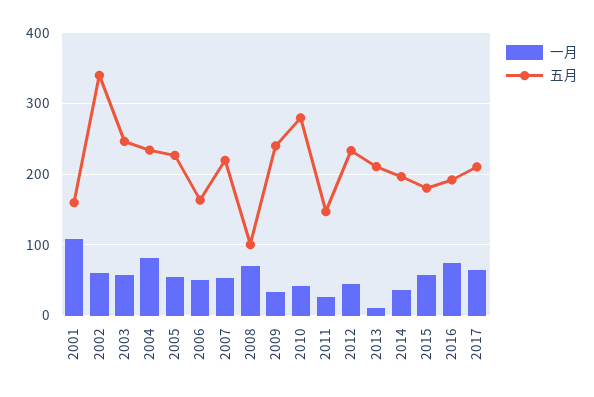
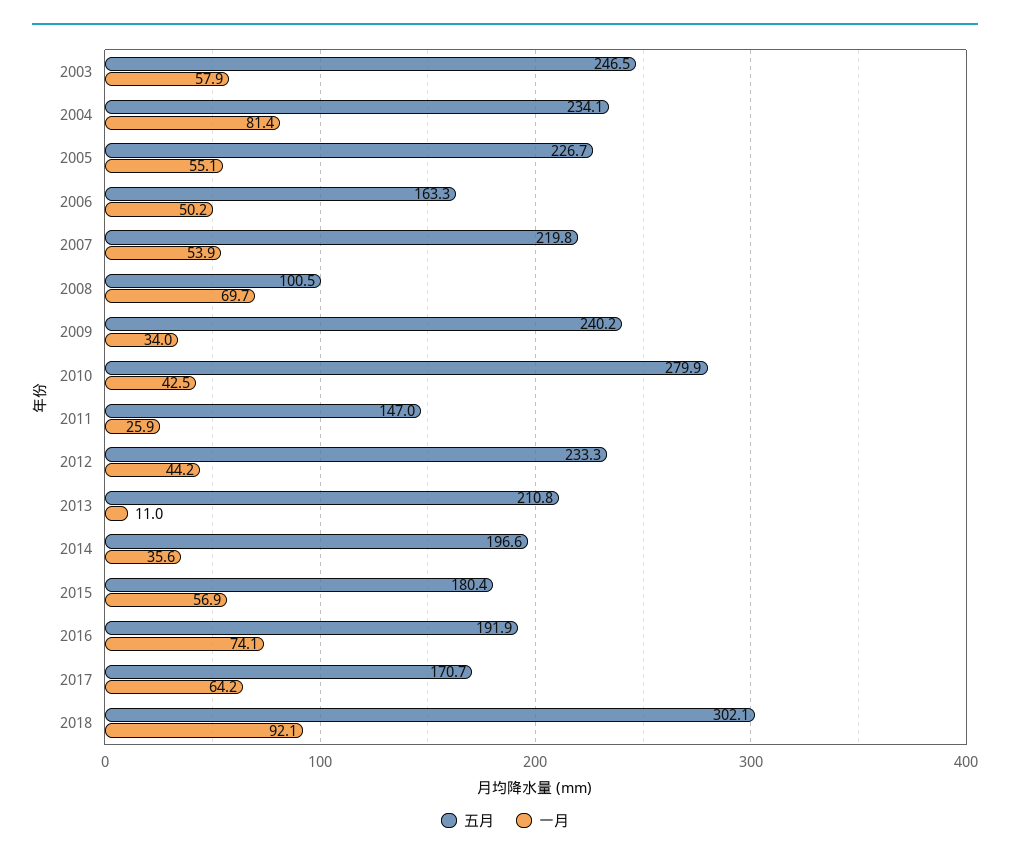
一月, 2001: 110 -> none
五月, 2001: 160 -> none
一月, 2002: 60 -> none
五月, 2002: 340 -> none
五月, 2017: 210 -> 170.7
五月, 2018: none -> 302.1
一月, 2018: none -> 92.1

